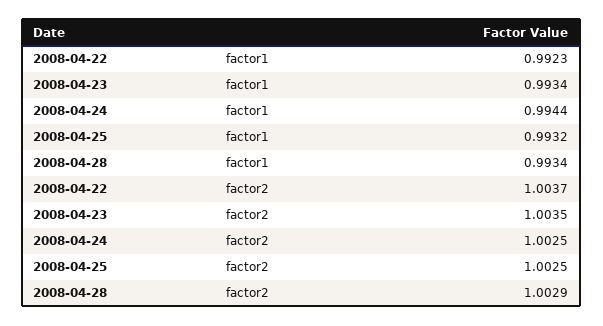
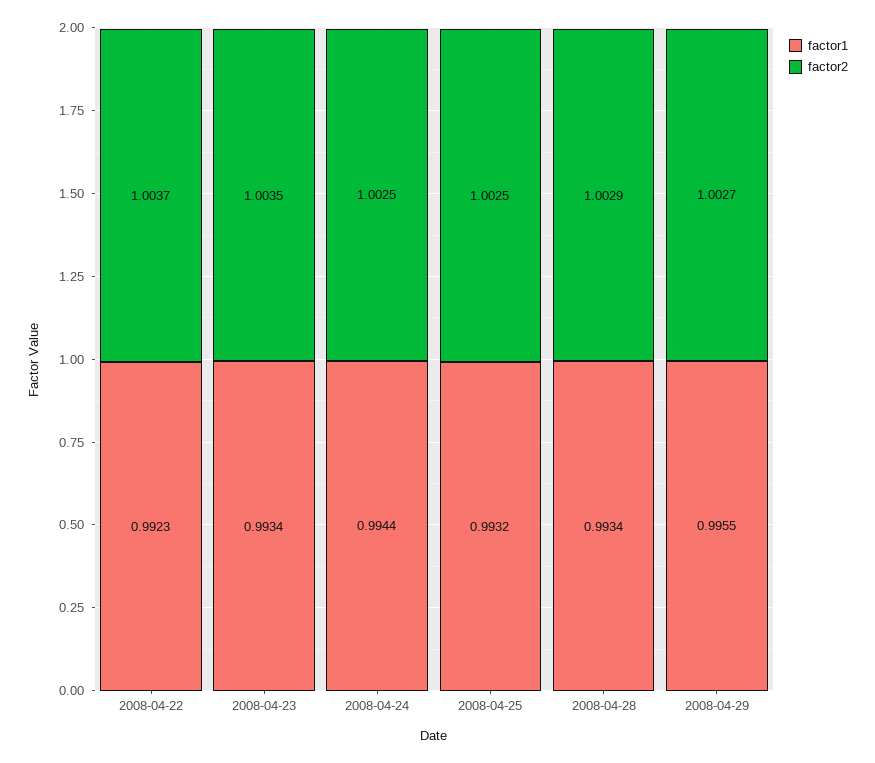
factor1, 2008-04-29: none -> 0.9955
factor2, 2008-04-29: none -> 1.0027

